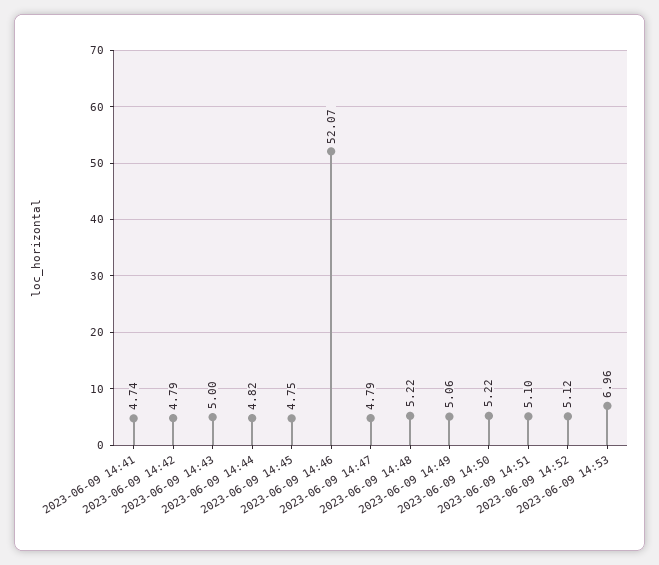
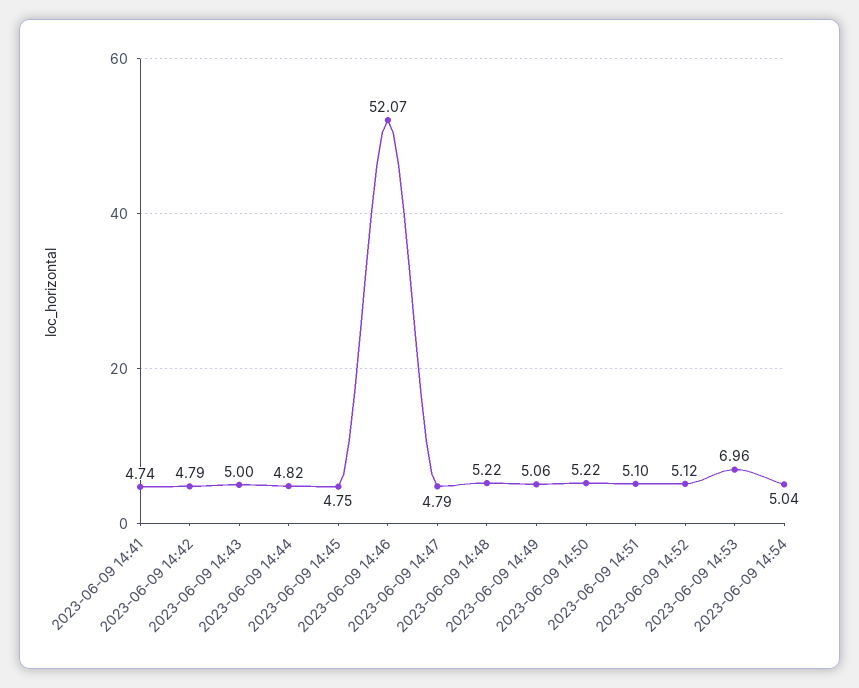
2023-06-09 14:54: none -> 5.04

